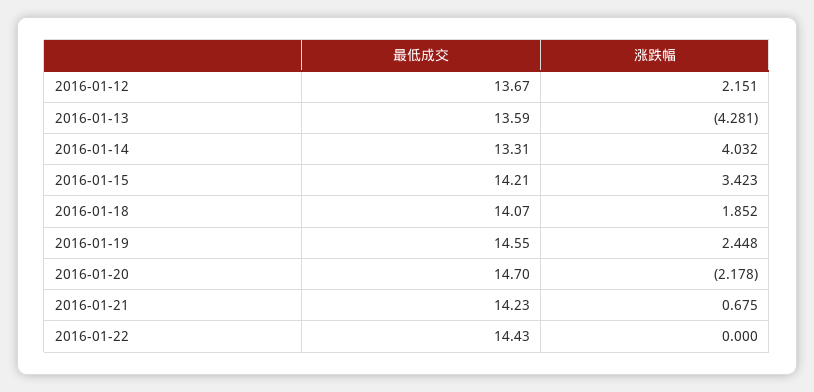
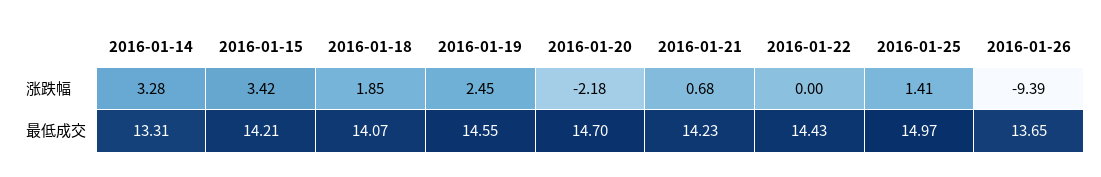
最低成交, 2016-01-12: 13.67 -> none
涨跌幅, 2016-01-12: 2.151 -> none
最低成交, 2016-01-13: 13.59 -> none
涨跌幅, 2016-01-13: -4.281 -> none
涨跌幅, 2016-01-14: 4.032 -> 3.28
涨跌幅, 2016-01-25: none -> 1.41
涨跌幅, 2016-01-26: none -> -9.39
最低成交, 2016-01-25: none -> 14.97
最低成交, 2016-01-26: none -> 13.65

